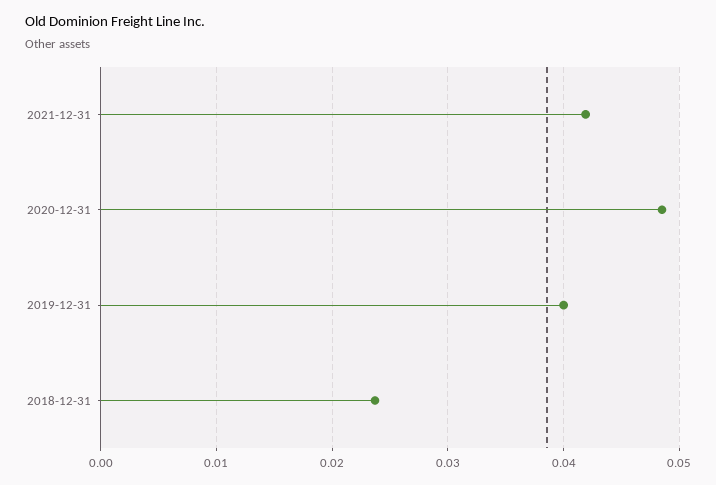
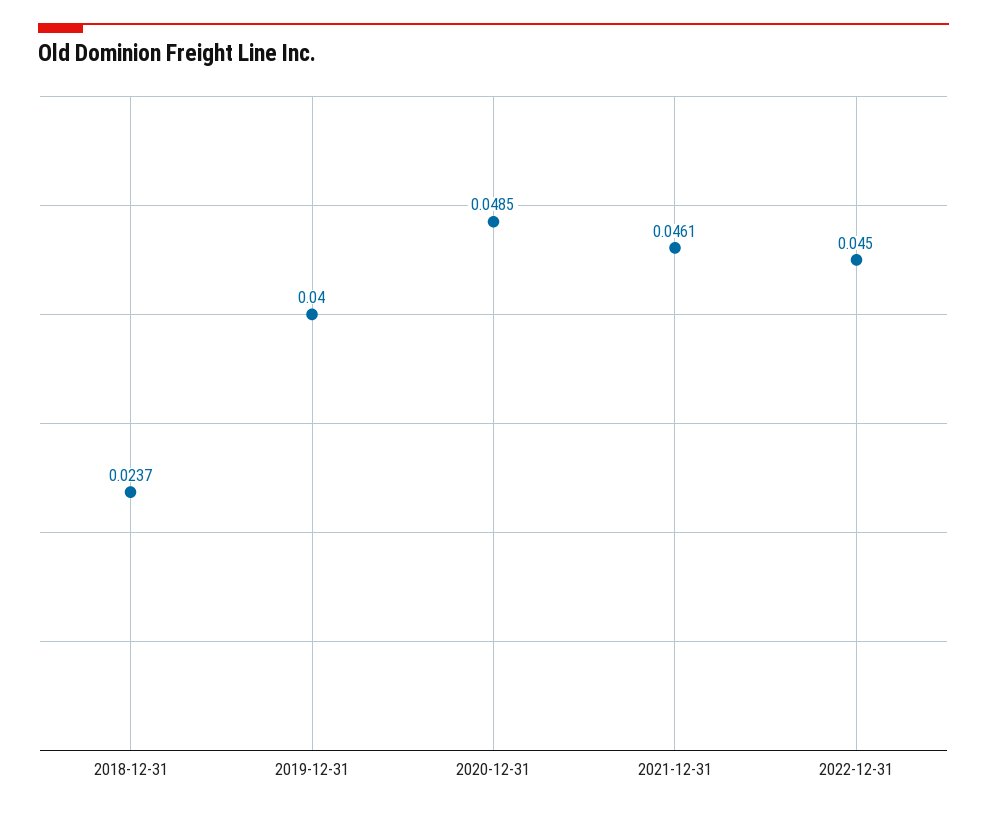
2021-12-31: 0.042 -> 0.0461
2022-12-31: none -> 0.045

